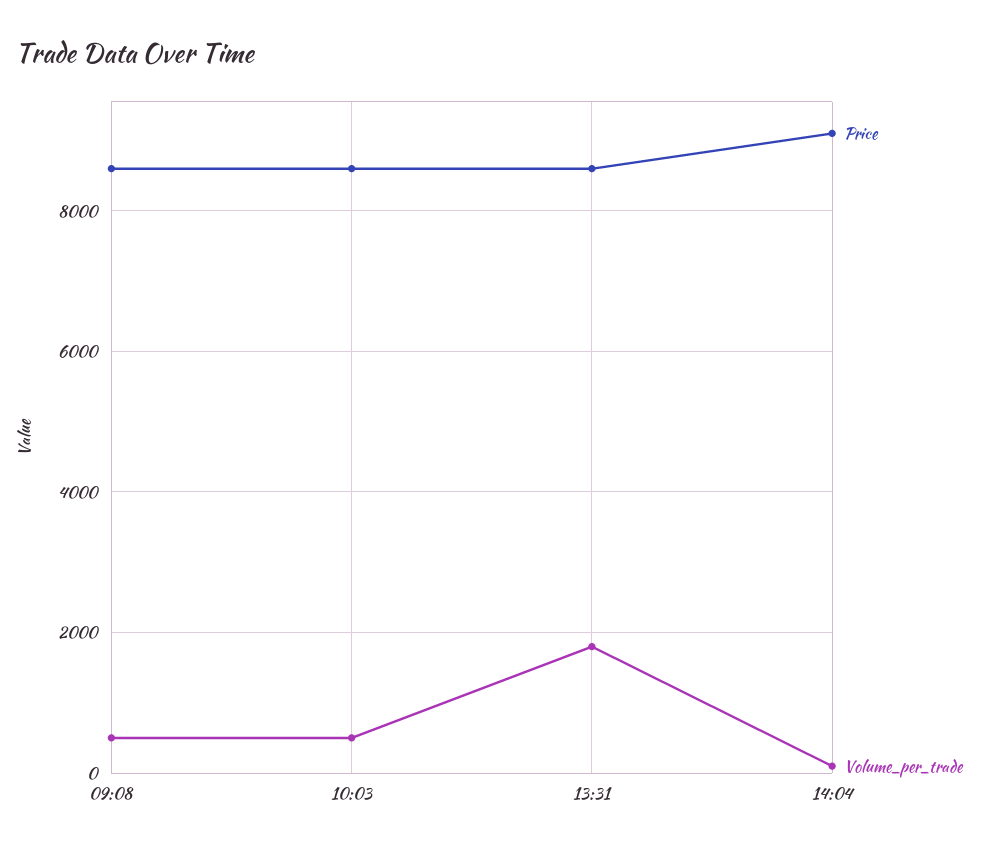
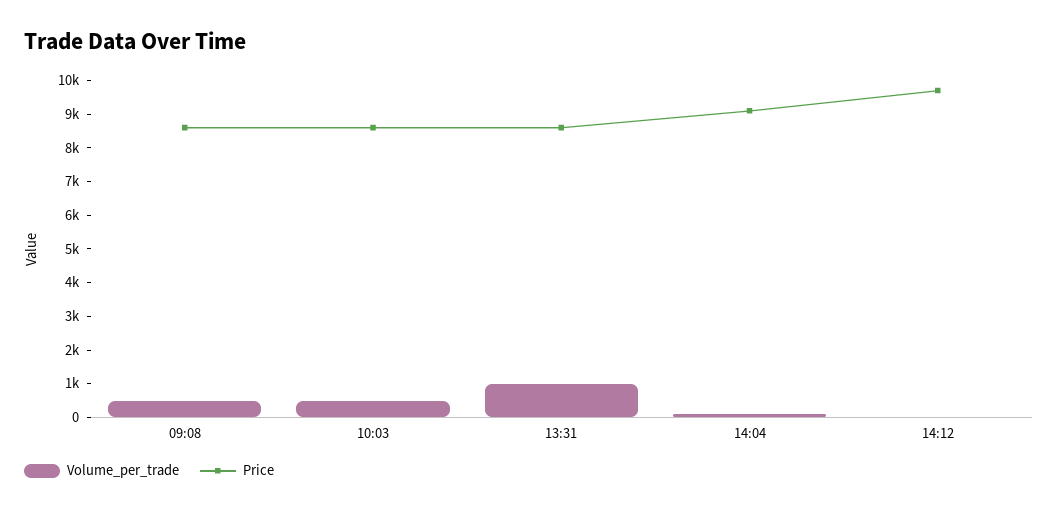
Volume_per_trade, 13:31: 1800 -> 1000
Volume_per_trade, 14:12: none -> 0
Price, 14:12: none -> 9750

